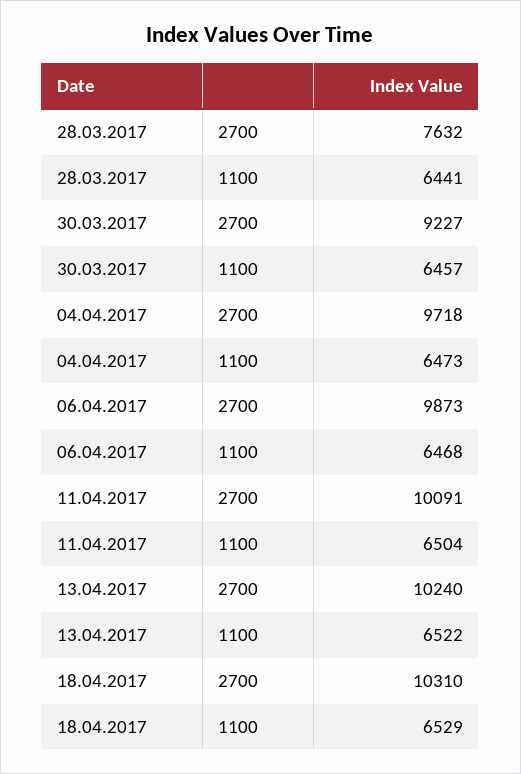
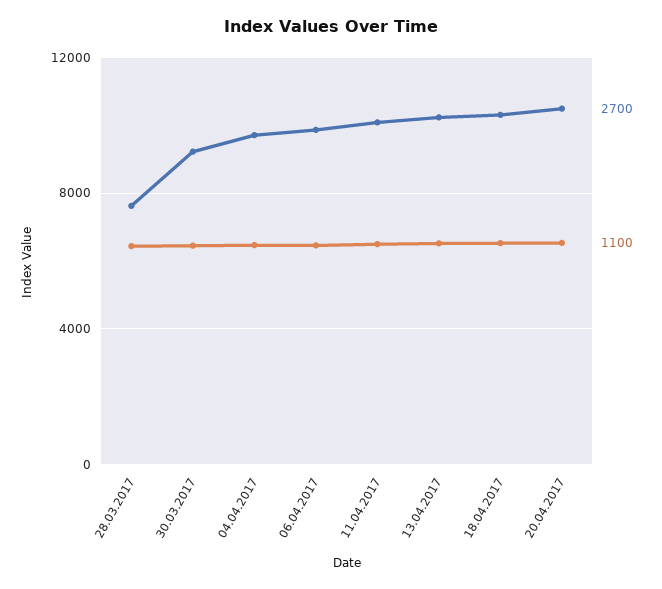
2700, 20.04.2017: none -> 10500
1100, 20.04.2017: none -> 6500

